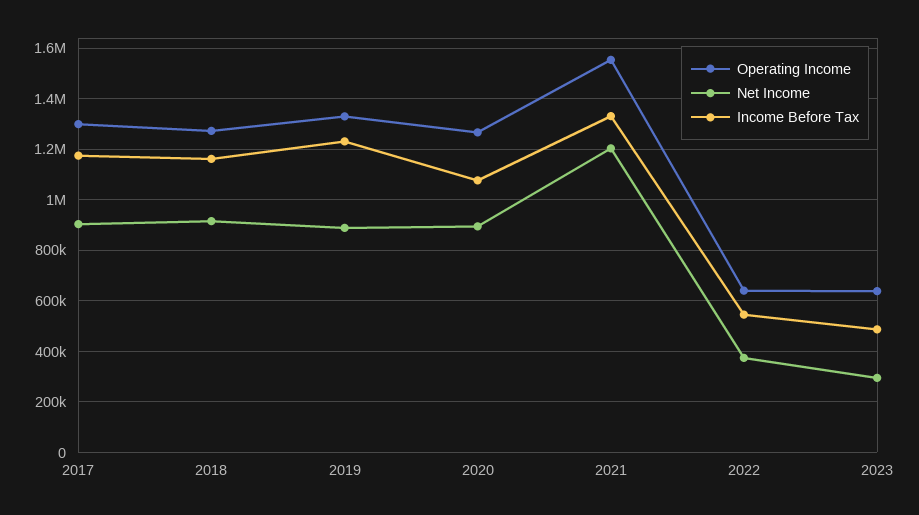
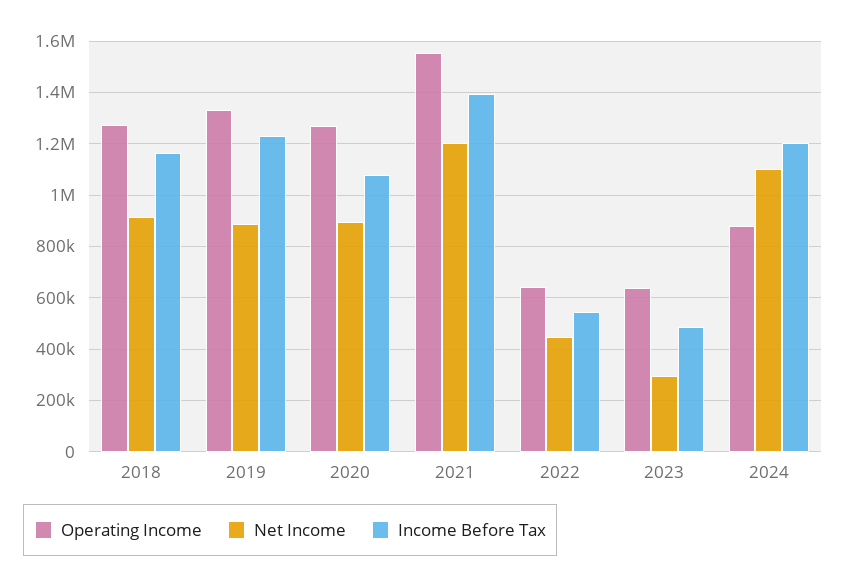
Operating Income, 2017: 1300000 -> none
Net Income, 2017: 900000 -> none
Income Before Tax, 2017: 1175000 -> none
Income Before Tax, 2021: 1325000 -> 1400000
Net Income, 2022: 375000 -> 450000
Operating Income, 2024: none -> 875000
Net Income, 2024: none -> 1100000
Income Before Tax, 2024: none -> 1200000

